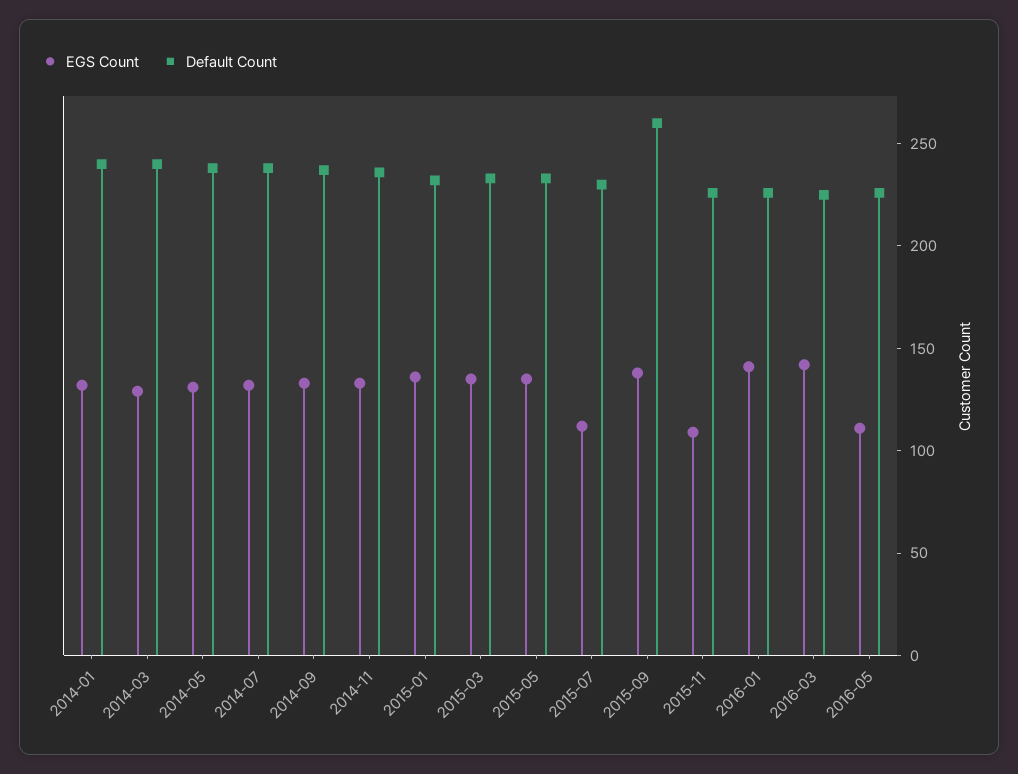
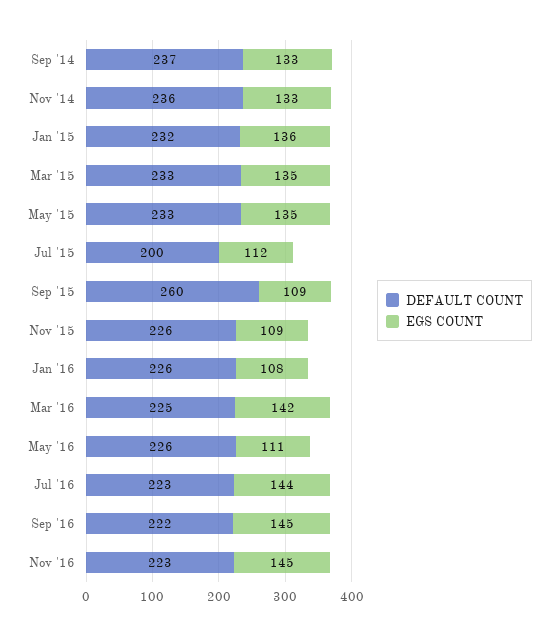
EGS Count, 2014-01: 130 -> none
Default Count, 2014-01: 240 -> none
EGS Count, 2014-03: 130 -> none
Default Count, 2014-03: 240 -> none
EGS Count, 2014-05: 130 -> none
Default Count, 2014-05: 240 -> none
EGS Count, 2014-07: 130 -> none
Default Count, 2014-07: 240 -> none
Default Count, 2015-07: 230 -> 200
EGS Count, 2015-09: 140 -> 109
EGS Count, 2016-01: 140 -> 108
Default Count, Jul '16: none -> 223
EGS Count, Jul '16: none -> 144
Default Count, Sep '16: none -> 222
EGS Count, Sep '16: none -> 145
Default Count, Nov '16: none -> 223
EGS Count, Nov '16: none -> 145

